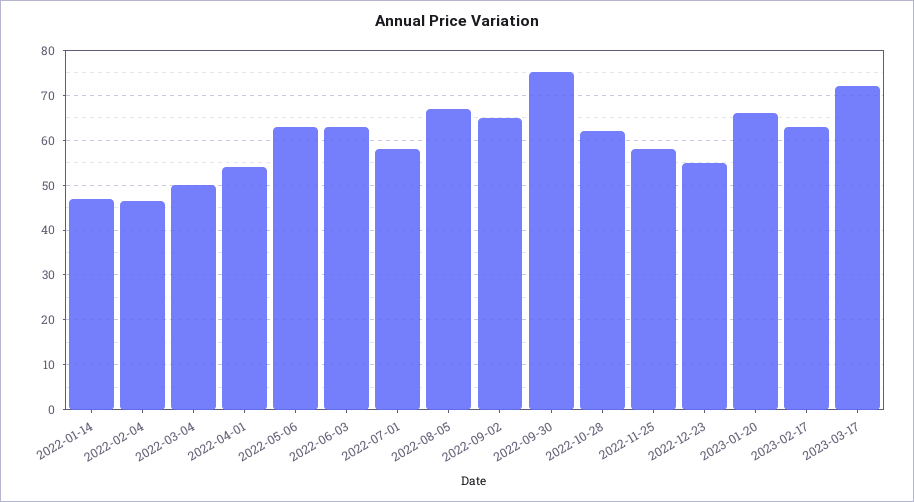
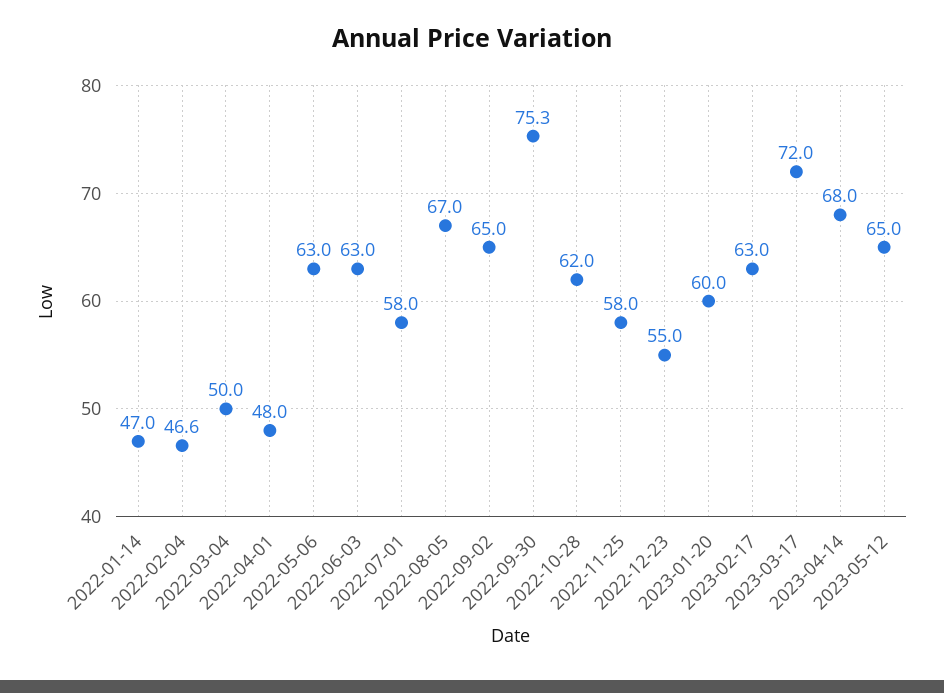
2022-04-01: 54 -> 48
2023-01-20: 66 -> 60
2023-04-14: none -> 68
2023-05-12: none -> 65

